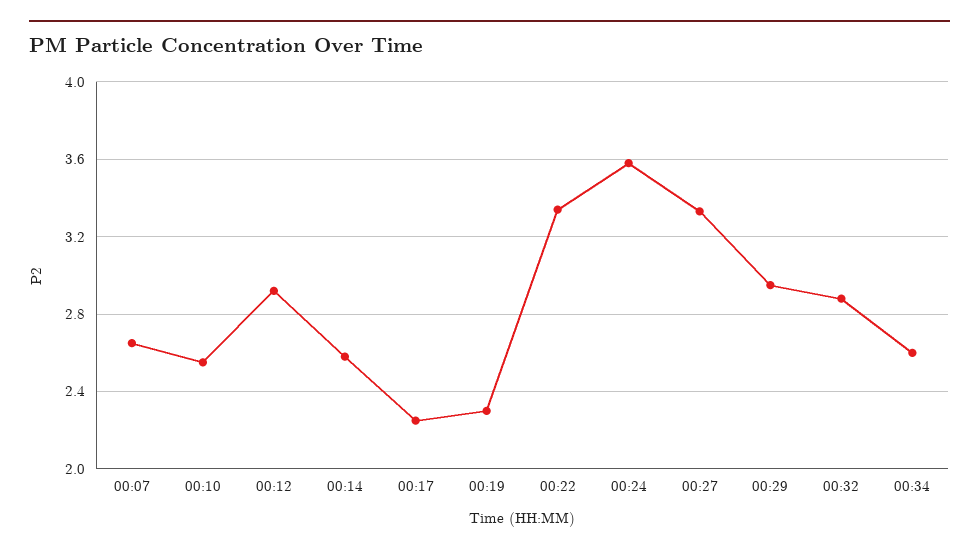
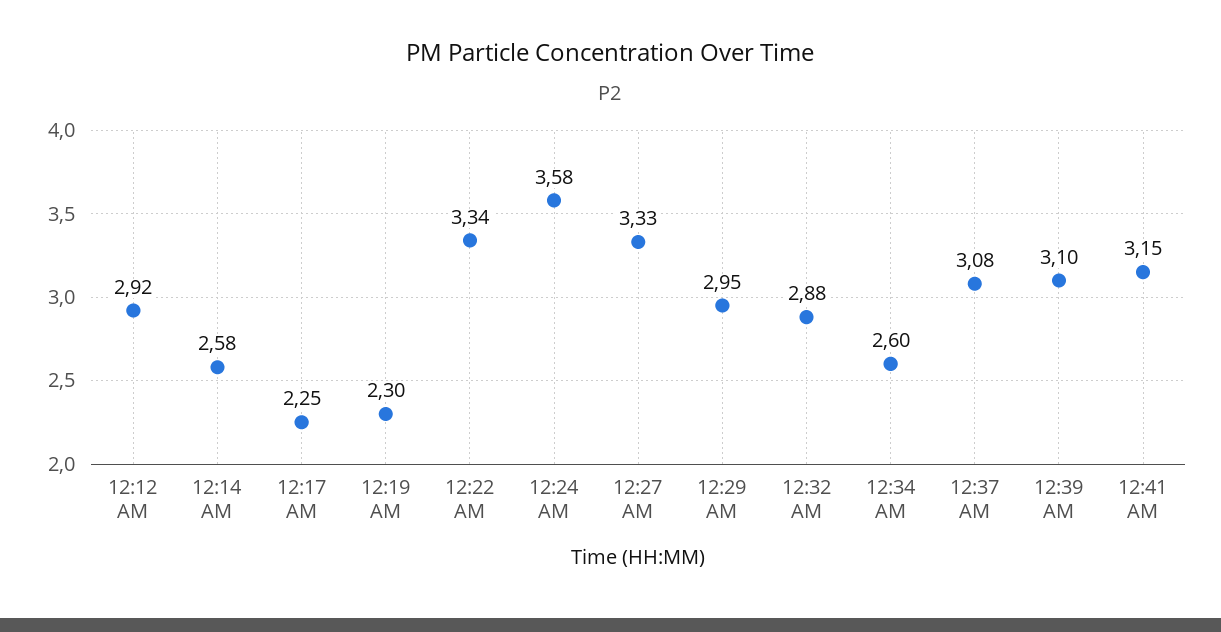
00:07: 2.65 -> none
00:10: 2.55 -> none
12:37 AM: none -> 3.08
12:39 AM: none -> 3.1
12:41 AM: none -> 3.15

